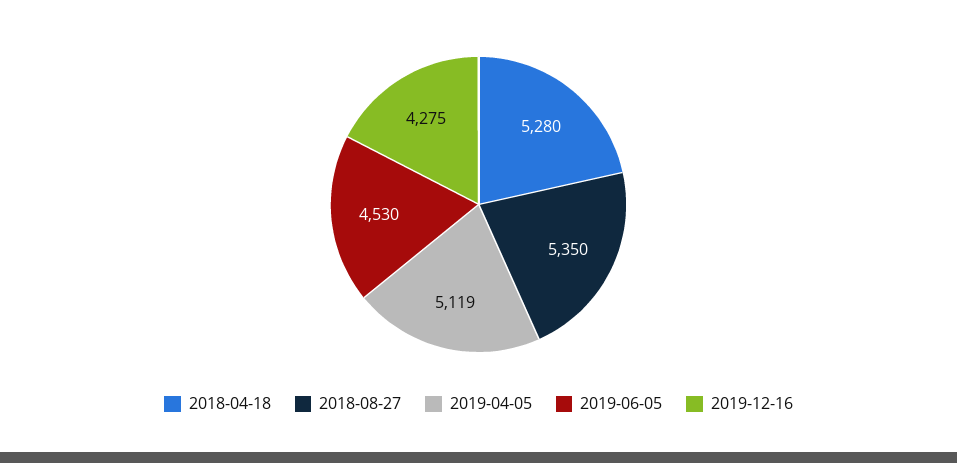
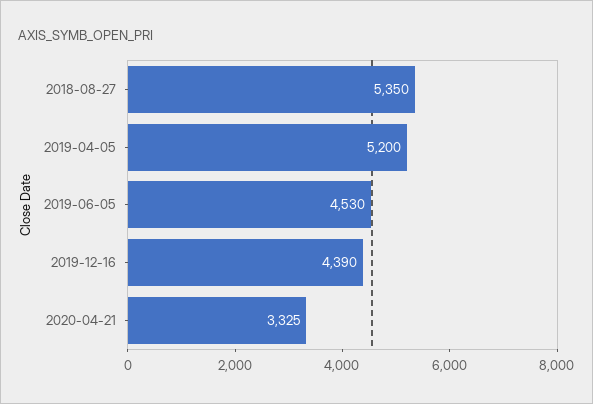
2018-04-18: 5280 -> none
2019-04-05: 5119 -> 5200
2019-12-16: 4275 -> 4390
2020-04-21: none -> 3325

